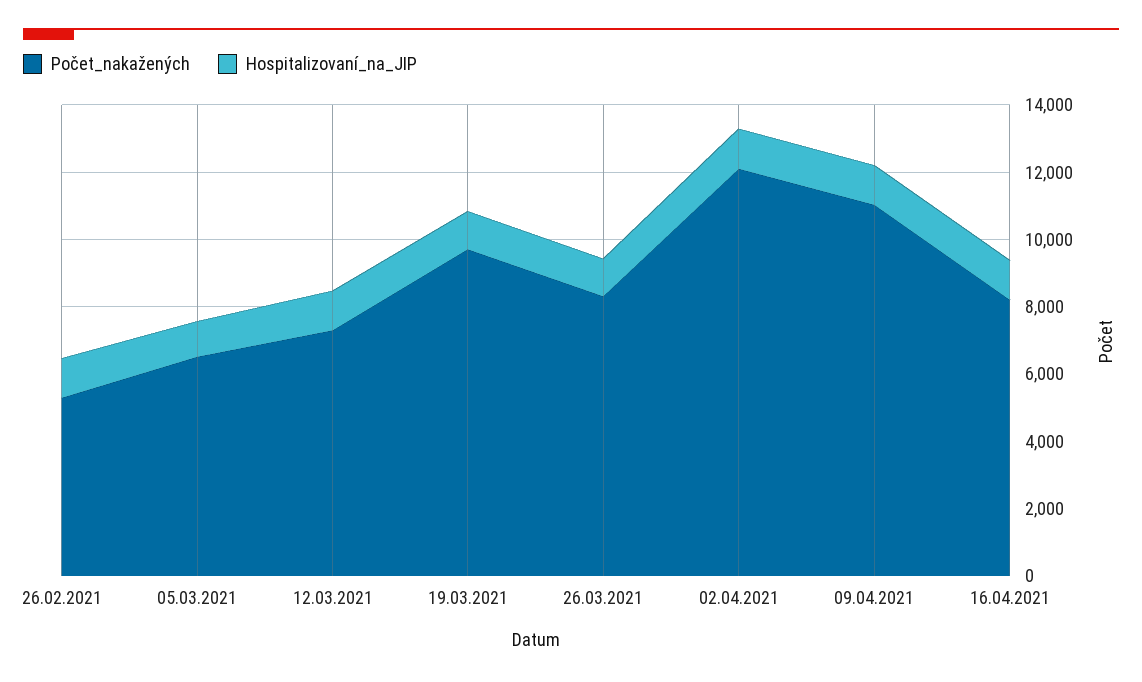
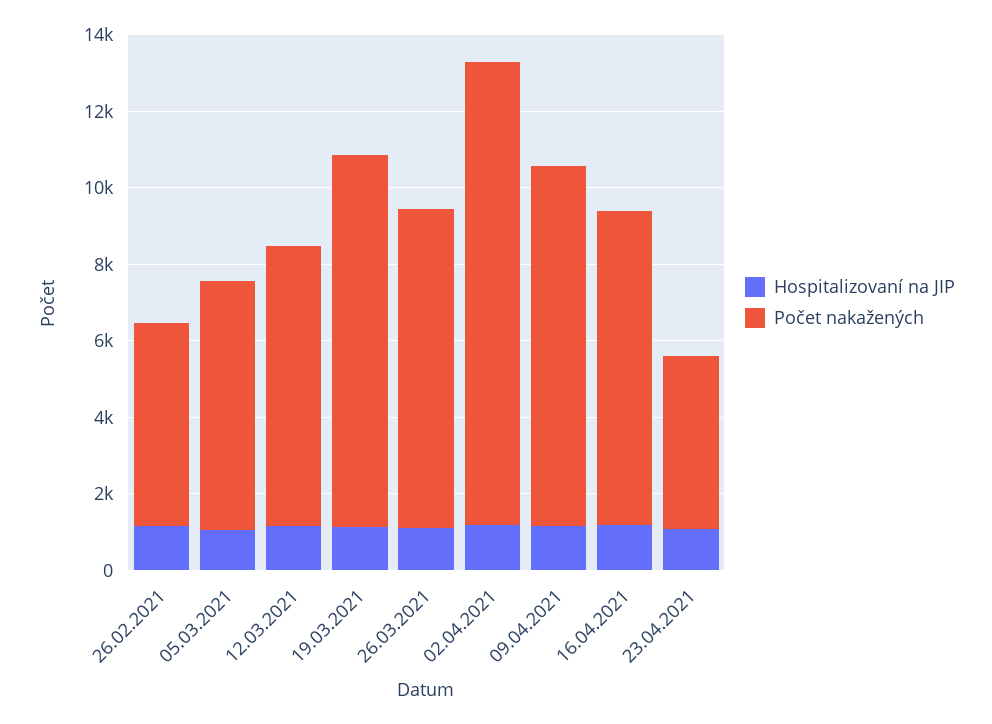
Počet_nakažených, 09.04.2021: 11000 -> 9500
Hospitalizovaní_na_JIP, 23.04.2021: none -> 1000
Počet_nakažených, 23.04.2021: none -> 4500

